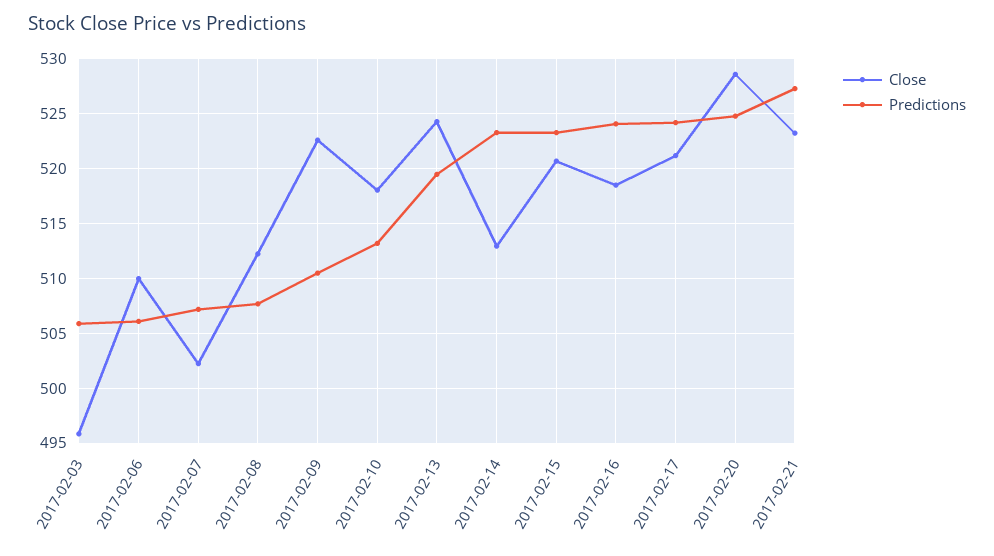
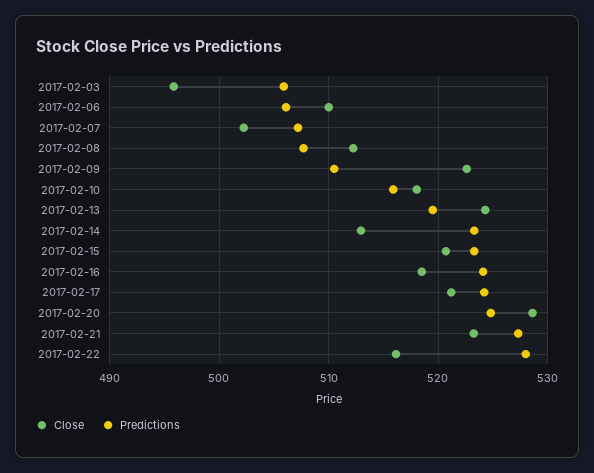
Predictions, 2017-02-10: 513 -> 516
Close, 2017-02-22: none -> 516
Predictions, 2017-02-22: none -> 528

